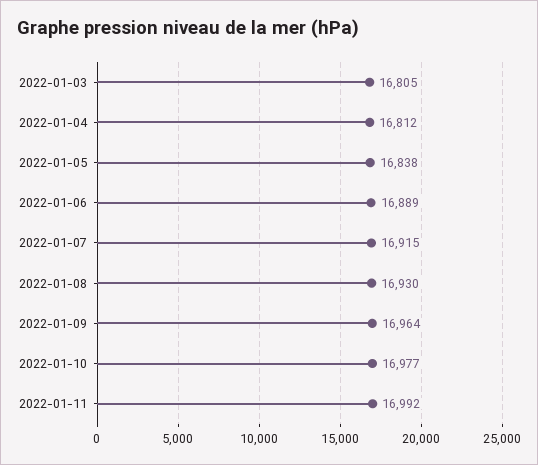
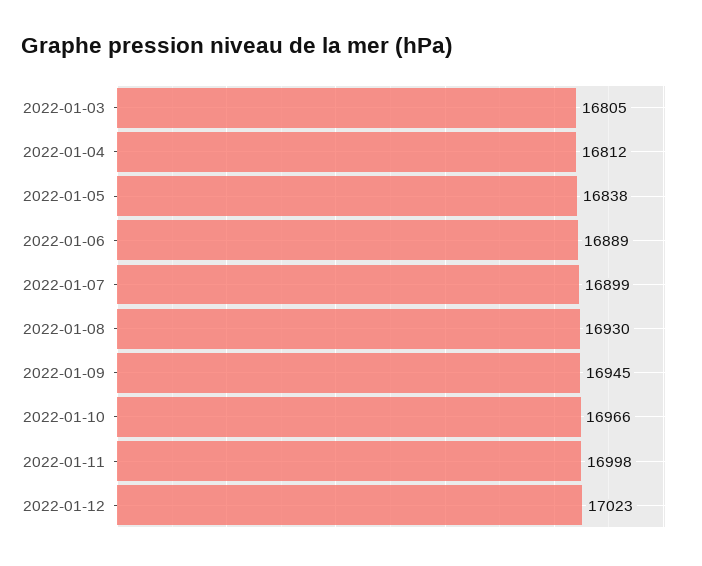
2022-01-07: 16915 -> 16899
2022-01-09: 16964 -> 16945
2022-01-10: 16977 -> 16966
2022-01-11: 16992 -> 16998
2022-01-12: none -> 17023

